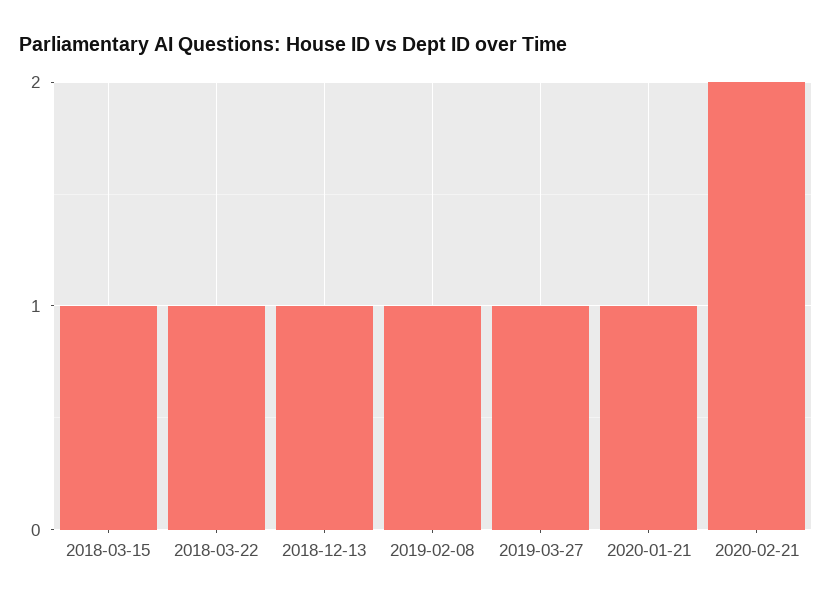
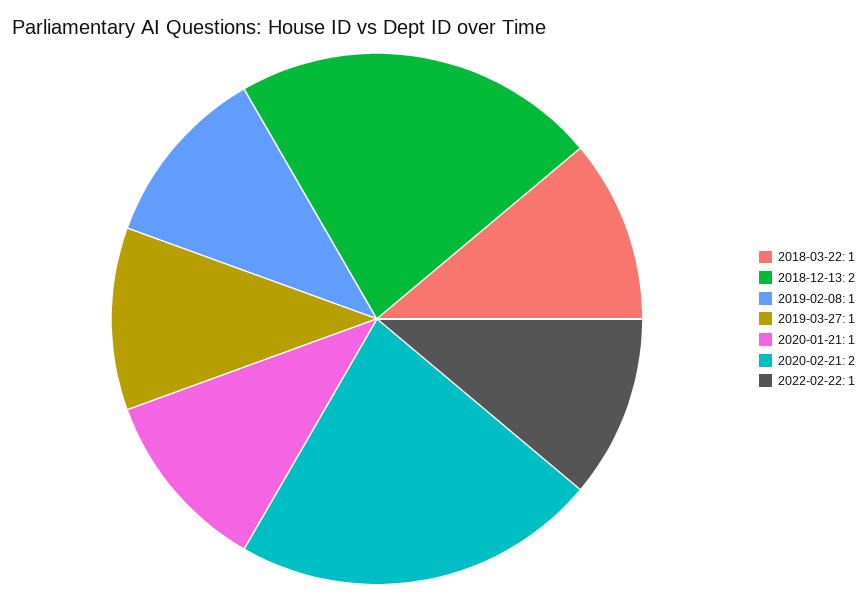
2018-03-15: 1 -> none
2018-12-13: 1 -> 2
2022-02-22: none -> 1

